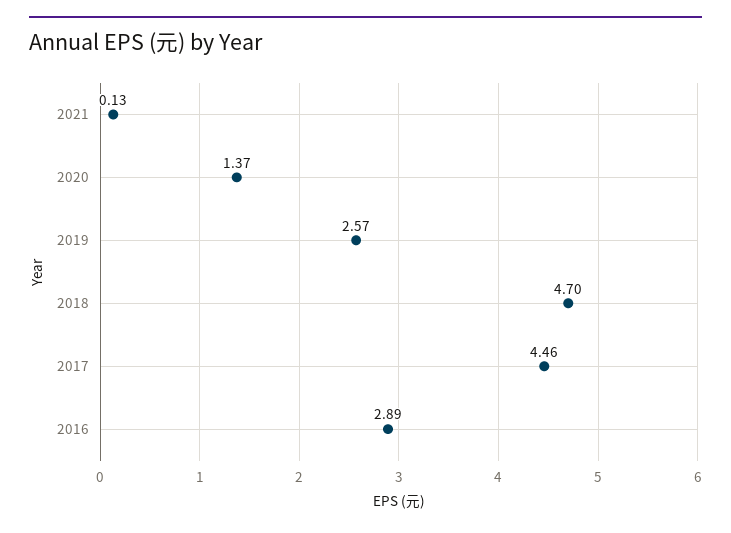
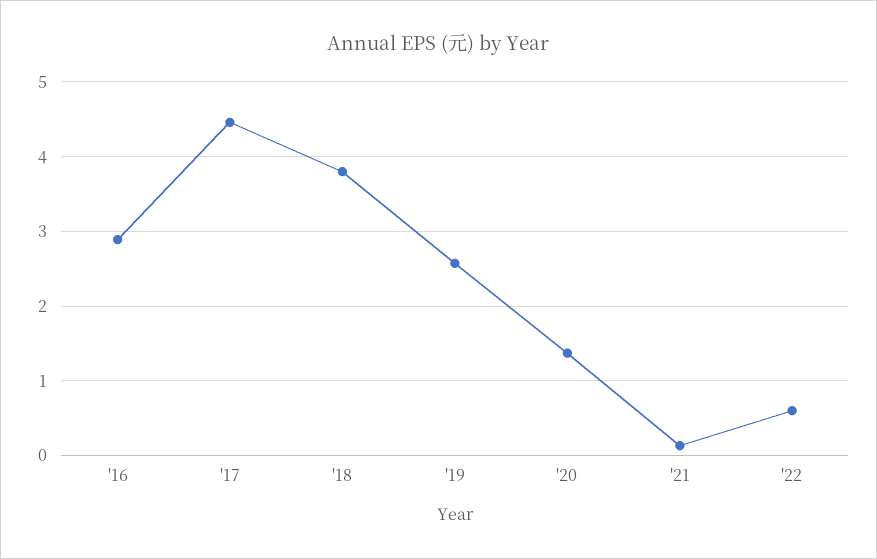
2018: 4.7 -> 3.8
'22: none -> 0.6

